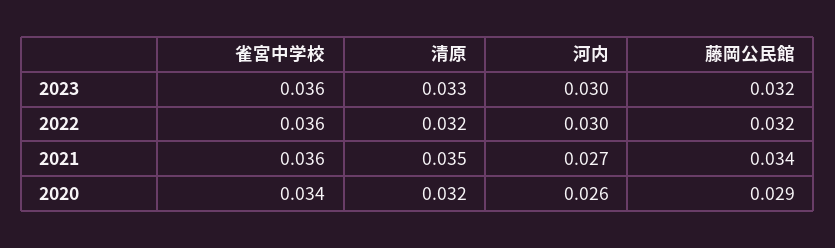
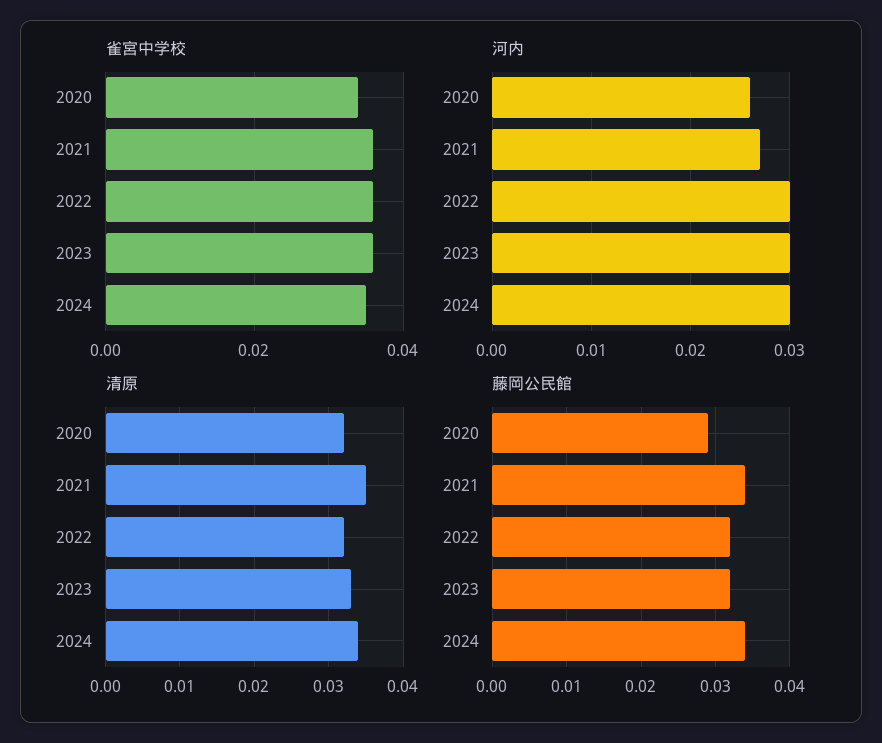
雀宮中学校, 2024: none -> 0.035
河内, 2024: none -> 0.03
清原, 2024: none -> 0.034
藤岡公民館, 2024: none -> 0.034

